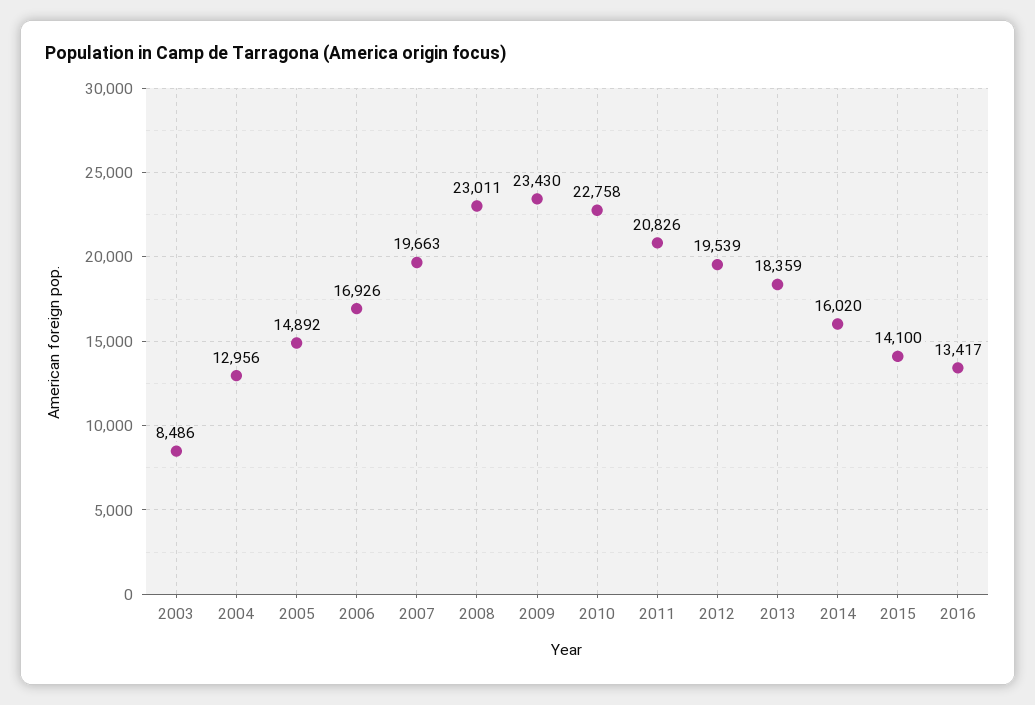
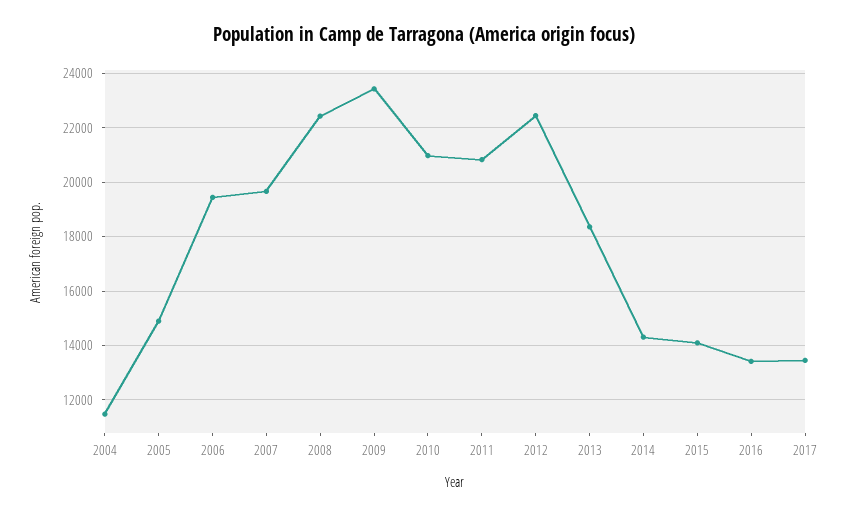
2003: 8486 -> none
2004: 12956 -> 11500
2006: 16926 -> 19500
2008: 23011 -> 22500
2010: 22758 -> 21000
2012: 19539 -> 22500
2014: 16020 -> 14250
2017: none -> 13500

